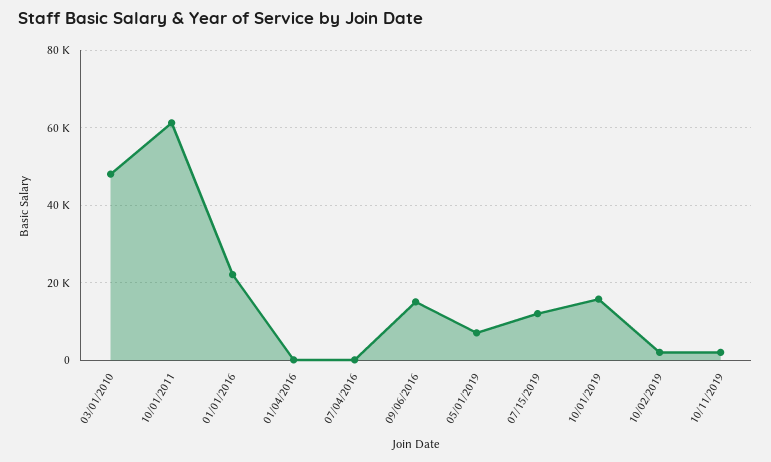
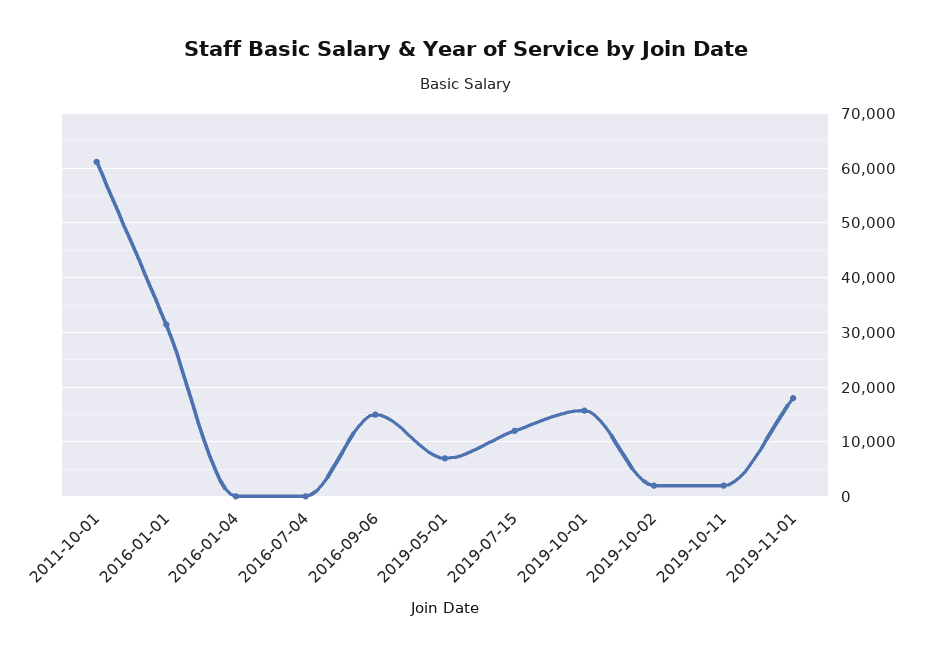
03/01/2010: 48000 -> none
01/01/2016: 22000 -> 32000
2019-11-01: none -> 18000

